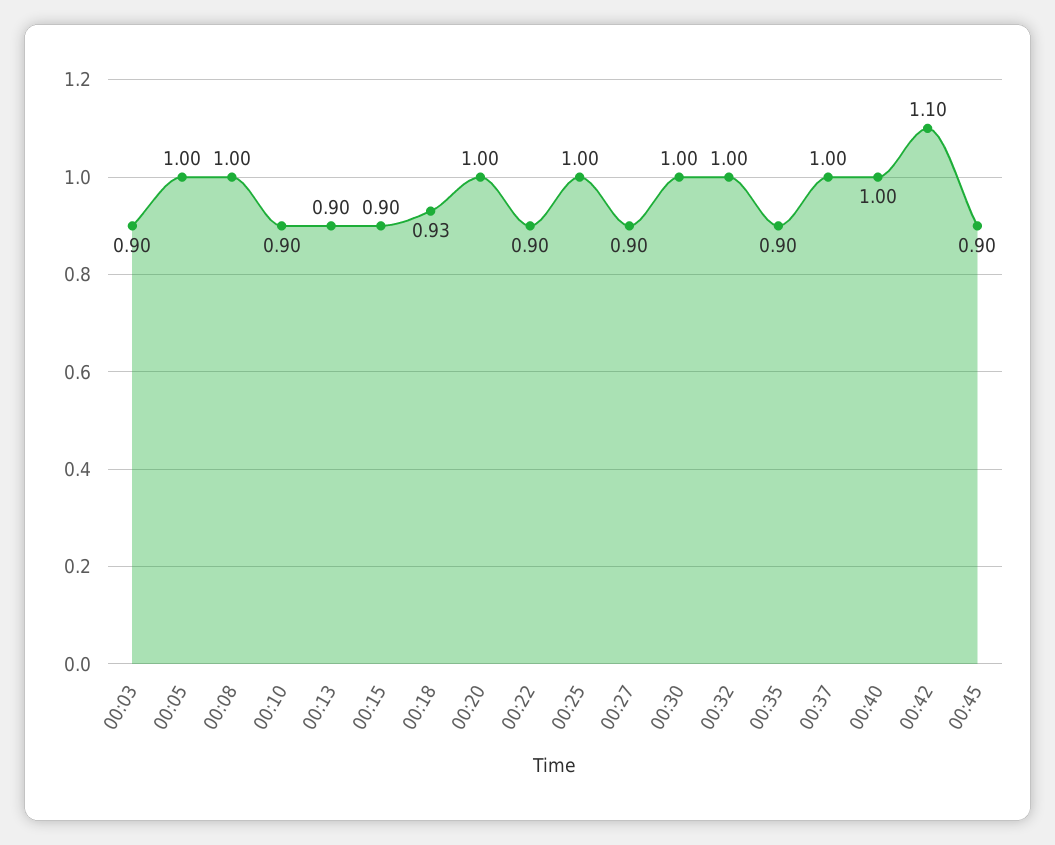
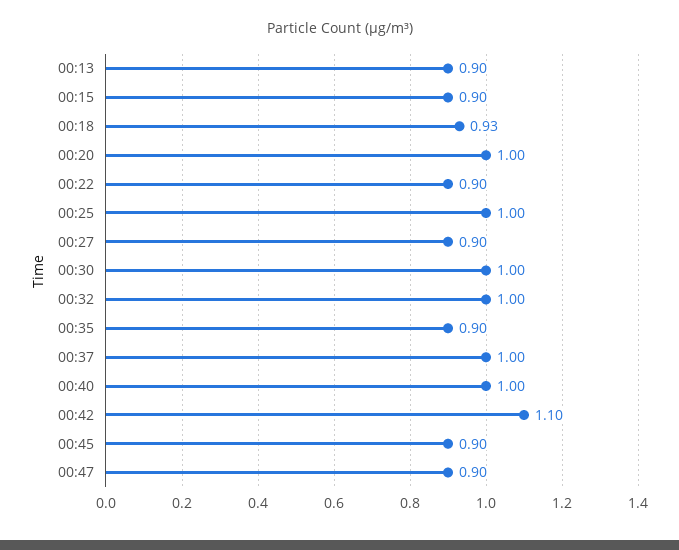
00:03: 0.9 -> none
00:05: 1 -> none
00:08: 1 -> none
00:10: 0.9 -> none
00:47: none -> 0.9

